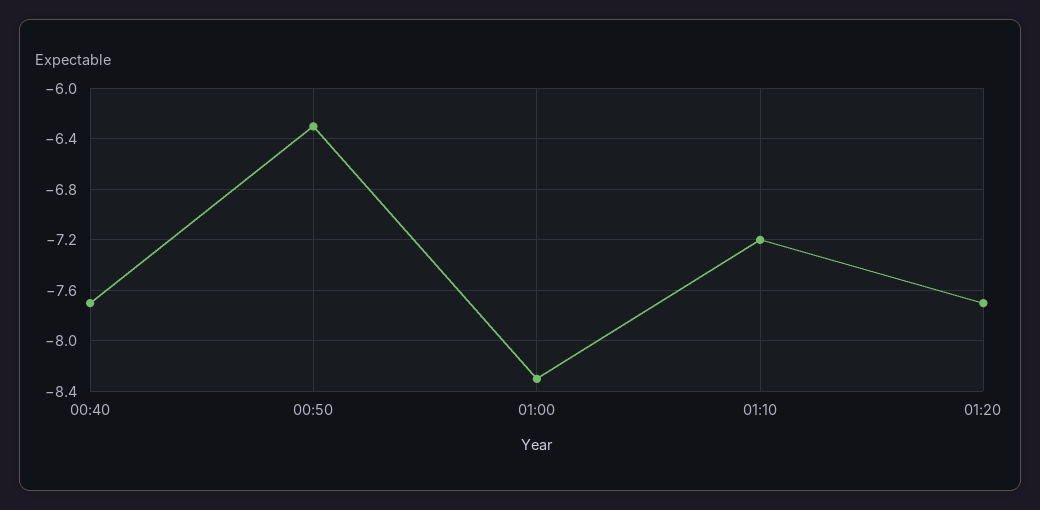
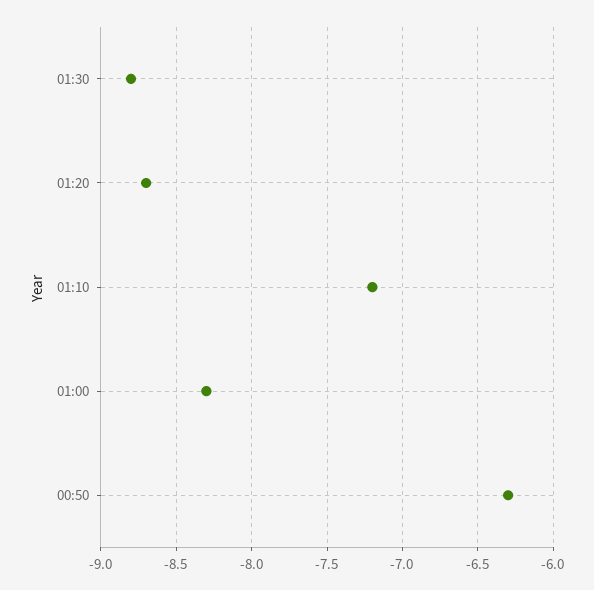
00:40: -7.7 -> none
01:20: -7.7 -> -8.7
01:30: none -> -8.8

